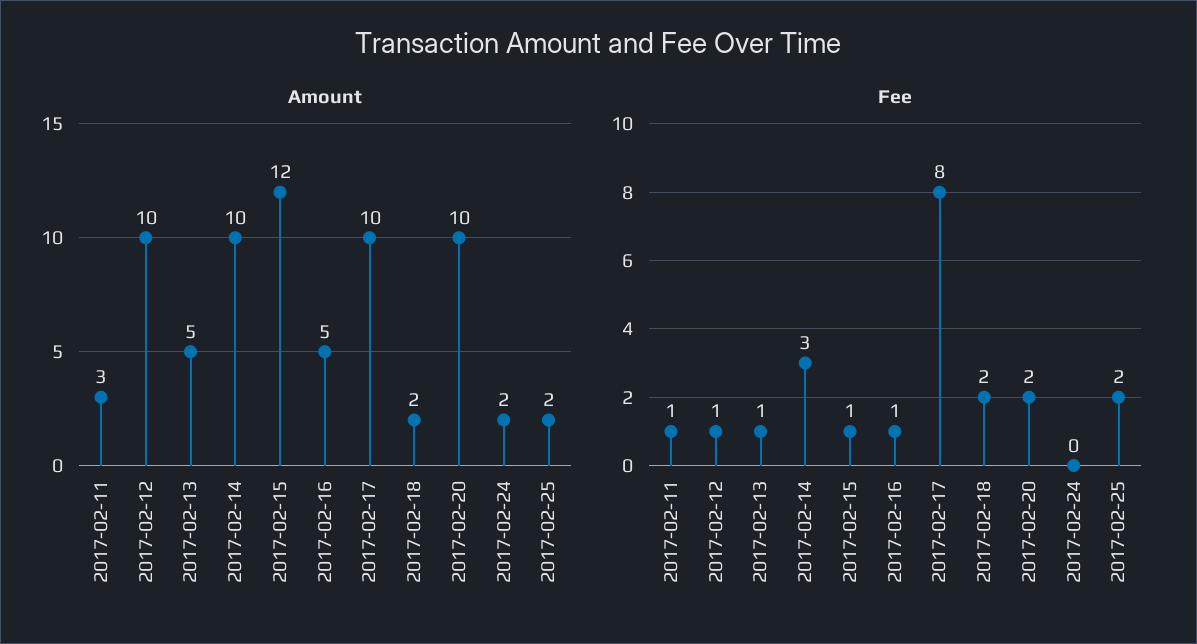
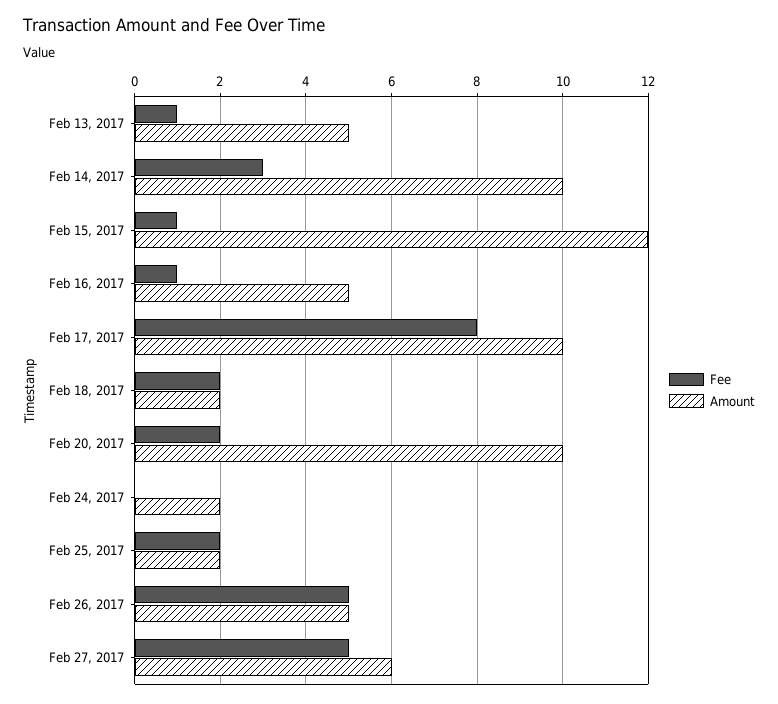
Amount, 2017-02-11: 3 -> none
Amount, 2017-02-12: 10 -> none
Fee, 2017-02-11: 1 -> none
Fee, 2017-02-12: 1 -> none
Fee, Feb 26, 2017: none -> 5
Amount, Feb 26, 2017: none -> 5
Fee, Feb 27, 2017: none -> 5
Amount, Feb 27, 2017: none -> 6

